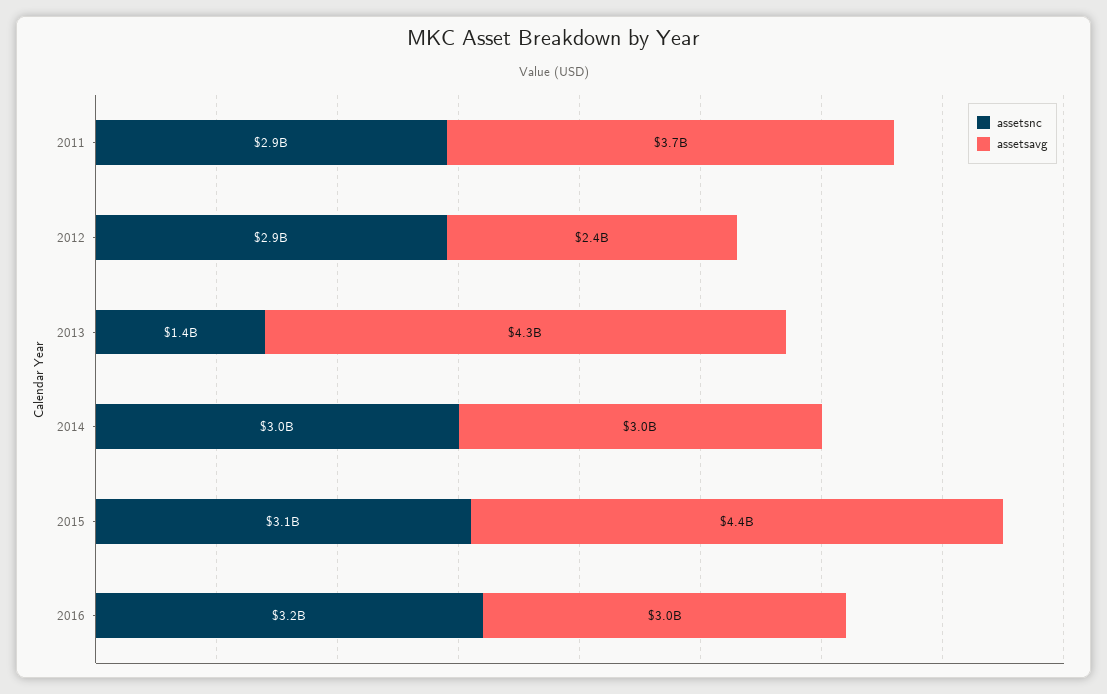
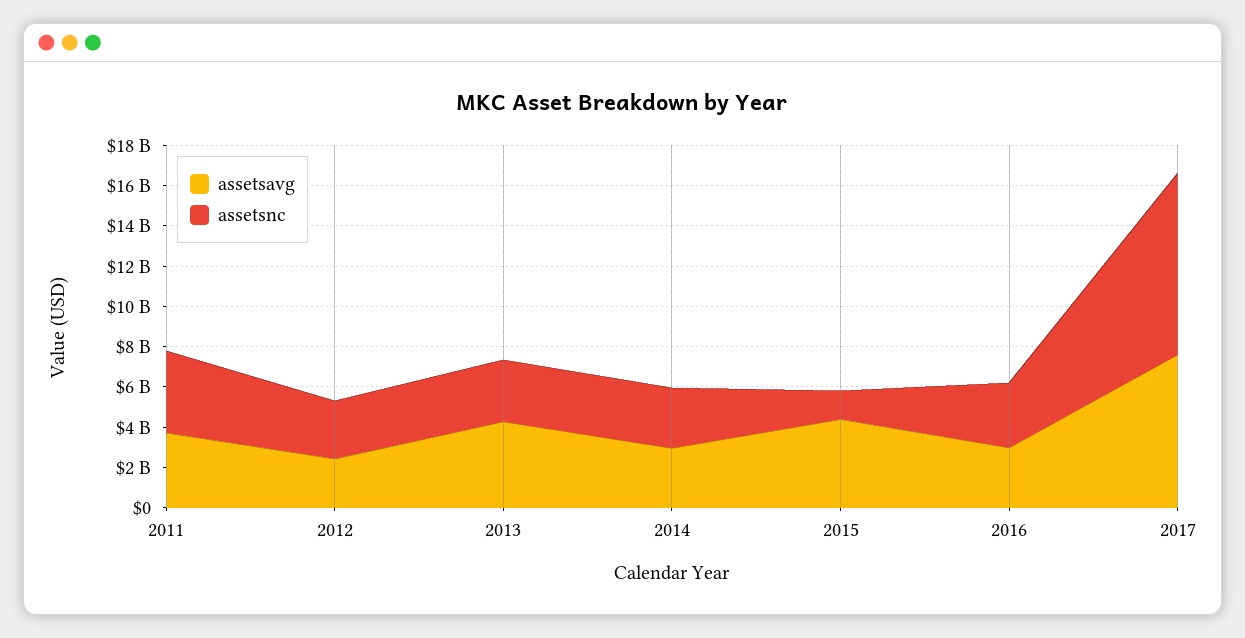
assetsnc, 2011: 2900000000 -> 4000000000
assetsnc, 2013: 1400000000 -> 3000000000
assetsnc, 2015: 3100000000 -> 1500000000
assetsavg, 2017: none -> 7500000000
assetsnc, 2017: none -> 9000000000

